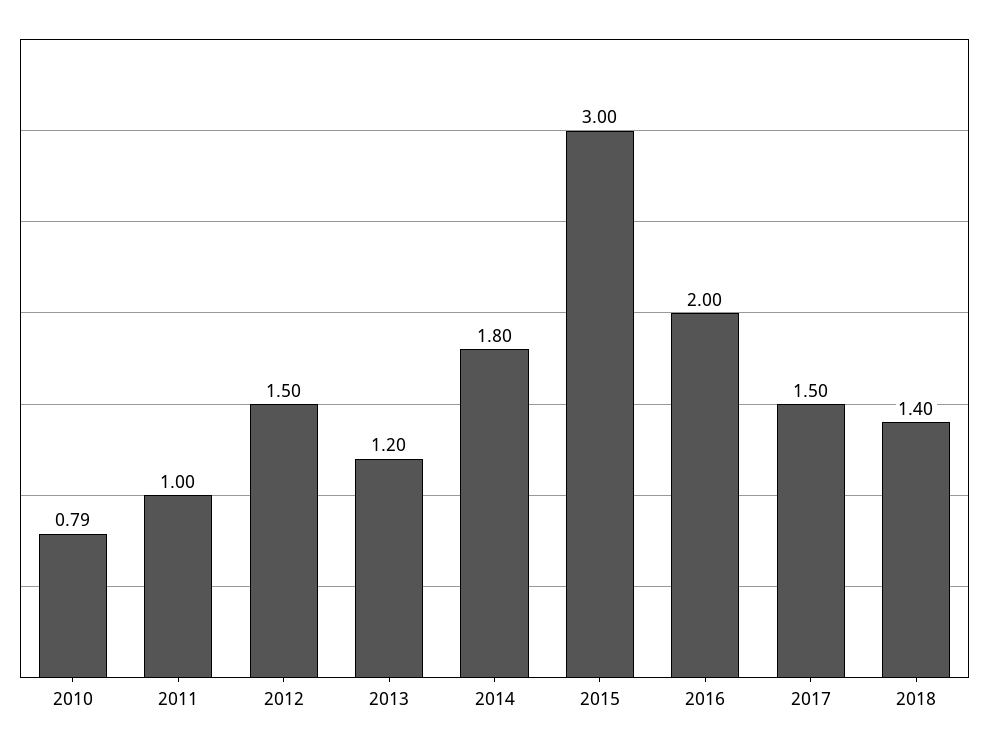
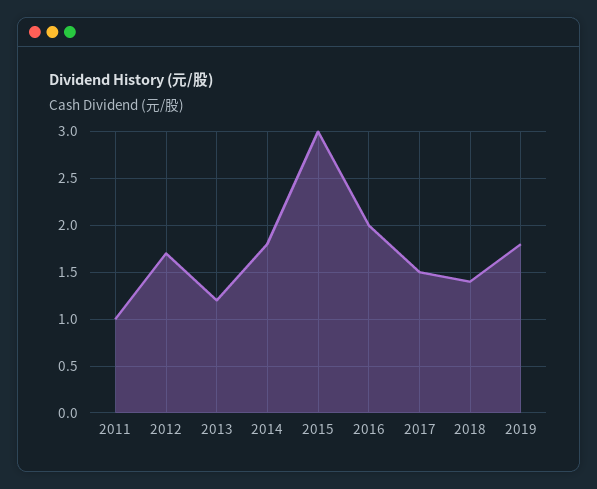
2010: 0.79 -> none
2012: 1.5 -> 1.7
2019: none -> 1.8

